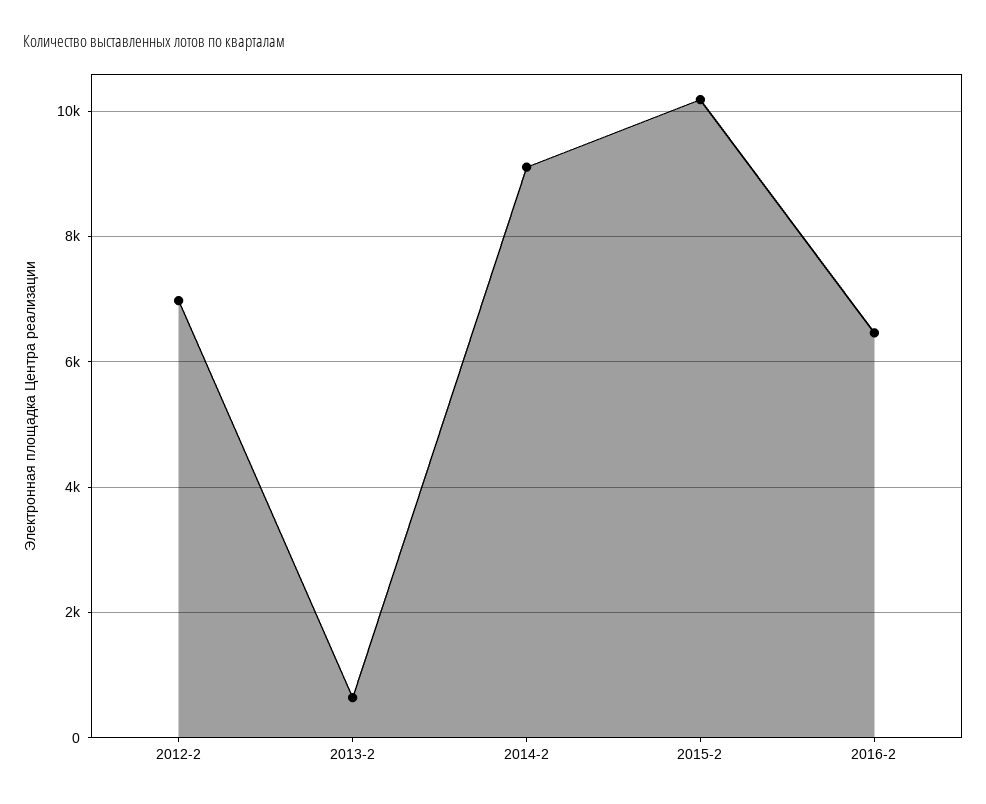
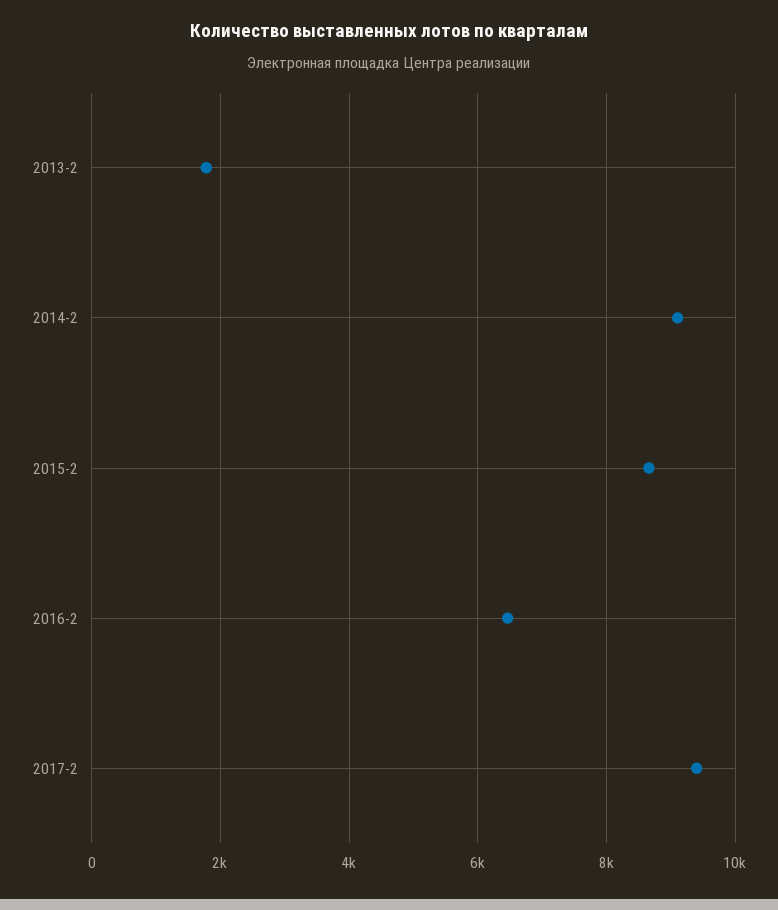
2012-2: 7000 -> none
2013-2: 600 -> 1800
2015-2: 10200 -> 8600
2017-2: none -> 9400

